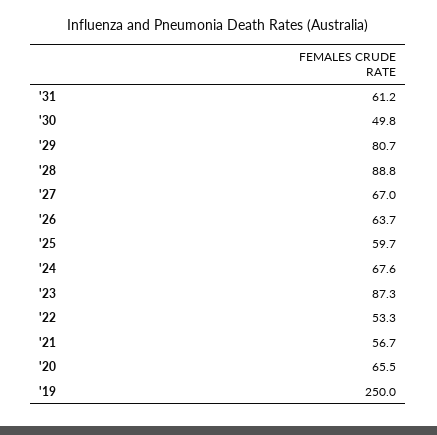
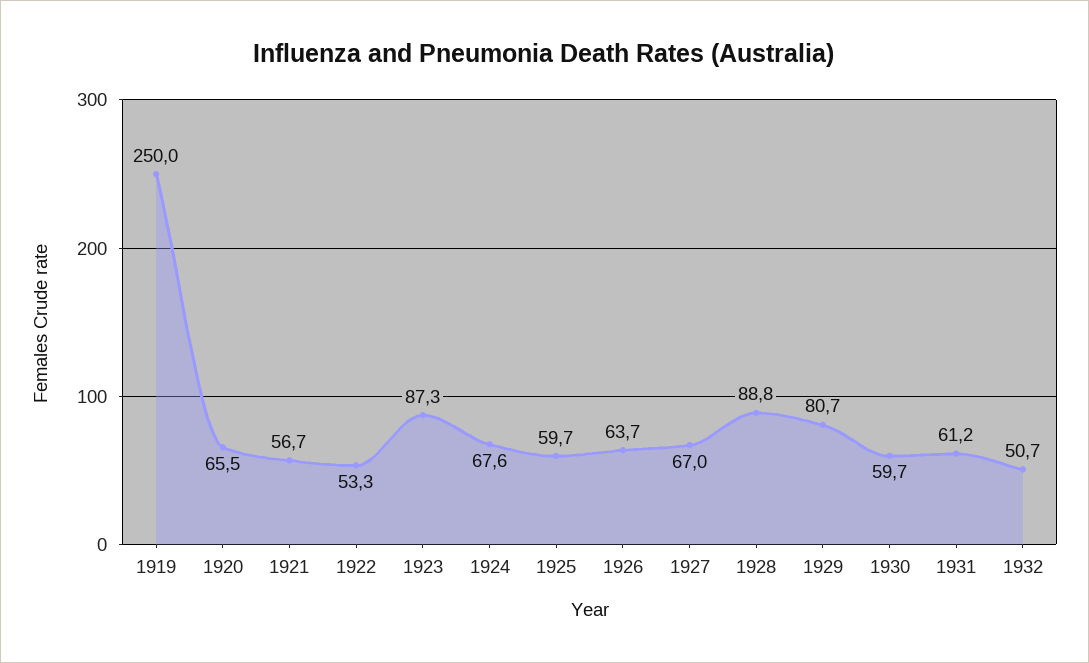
'30: 49.8 -> 59.7
1932: none -> 50.7

